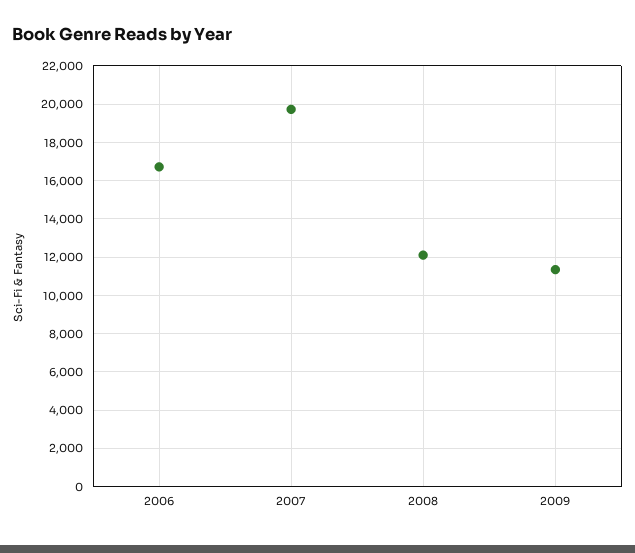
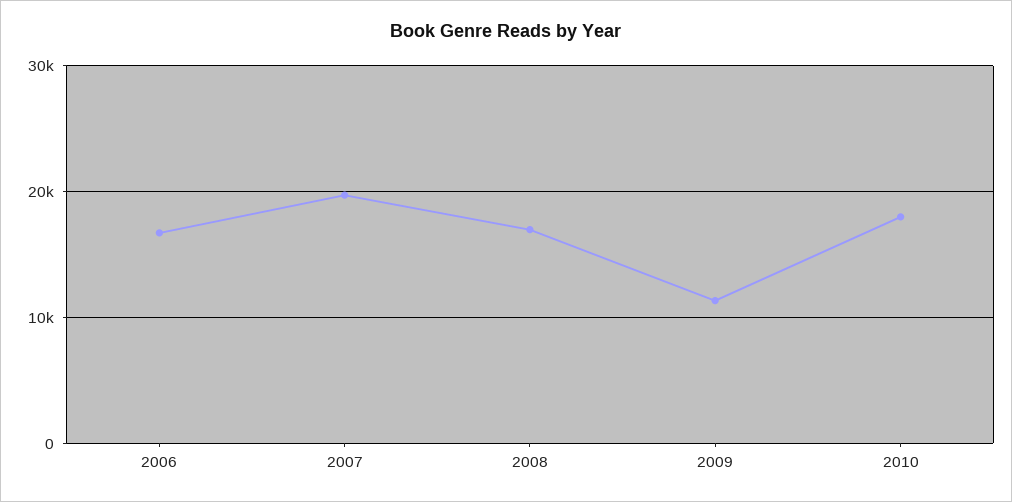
2008: 12000 -> 17000
2010: none -> 18000

